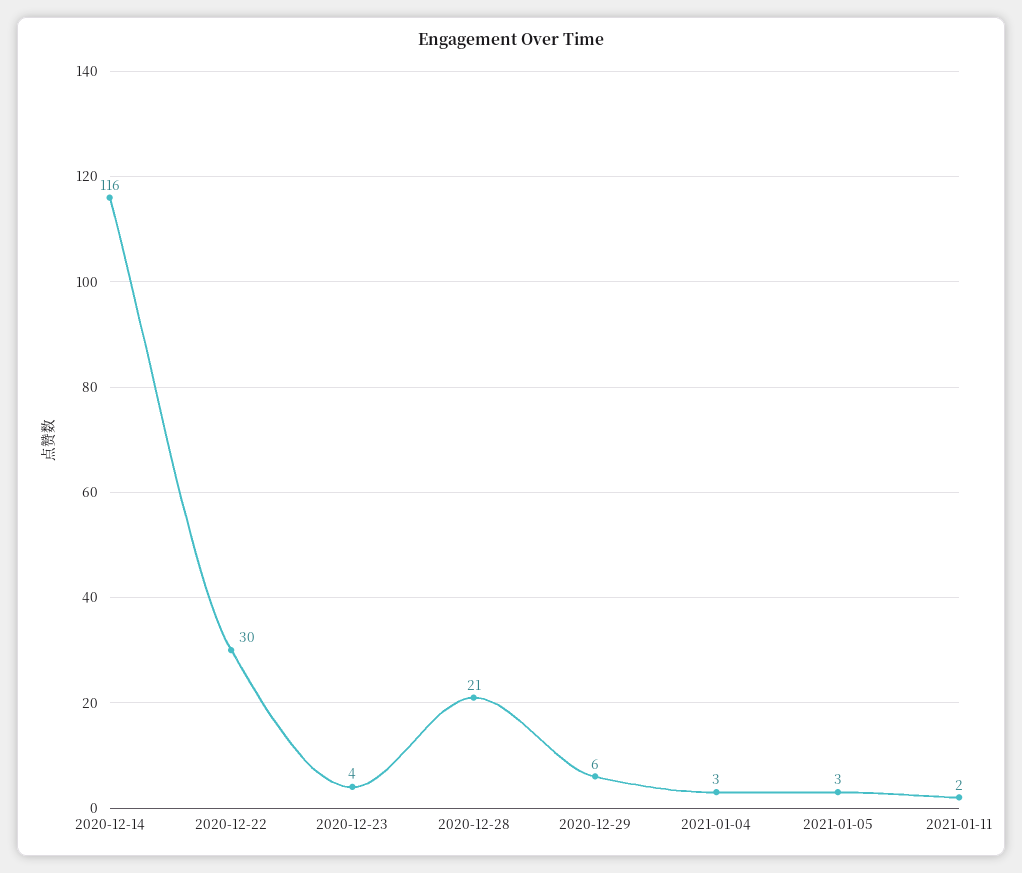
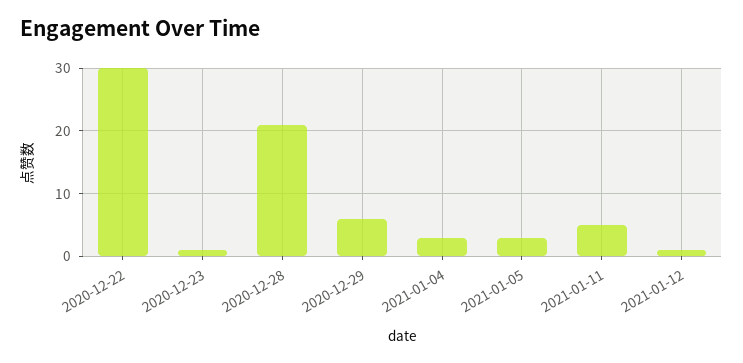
2020-12-14: 116 -> none
2020-12-23: 4 -> 1
2021-01-11: 2 -> 5
2021-01-12: none -> 1

